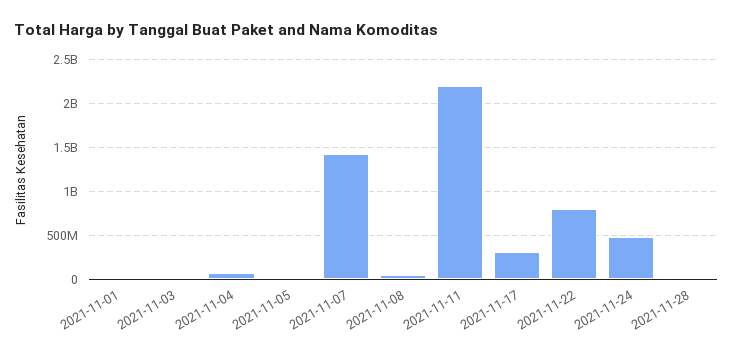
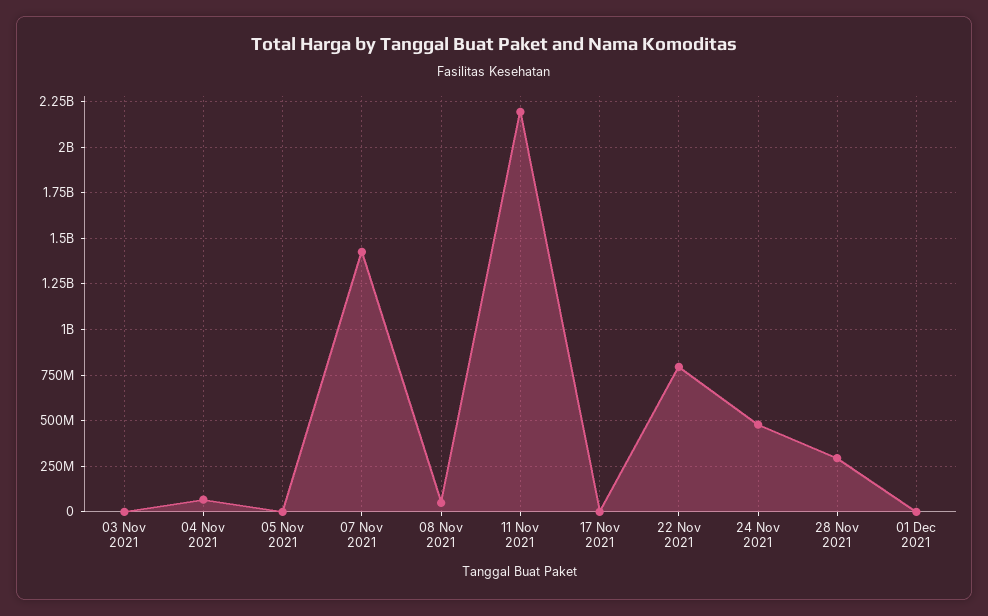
2021-11-01: 0 -> none
2021-11-17: 300000000 -> 0
2021-11-28: 0 -> 300000000
01 Dec 2021: none -> 0

